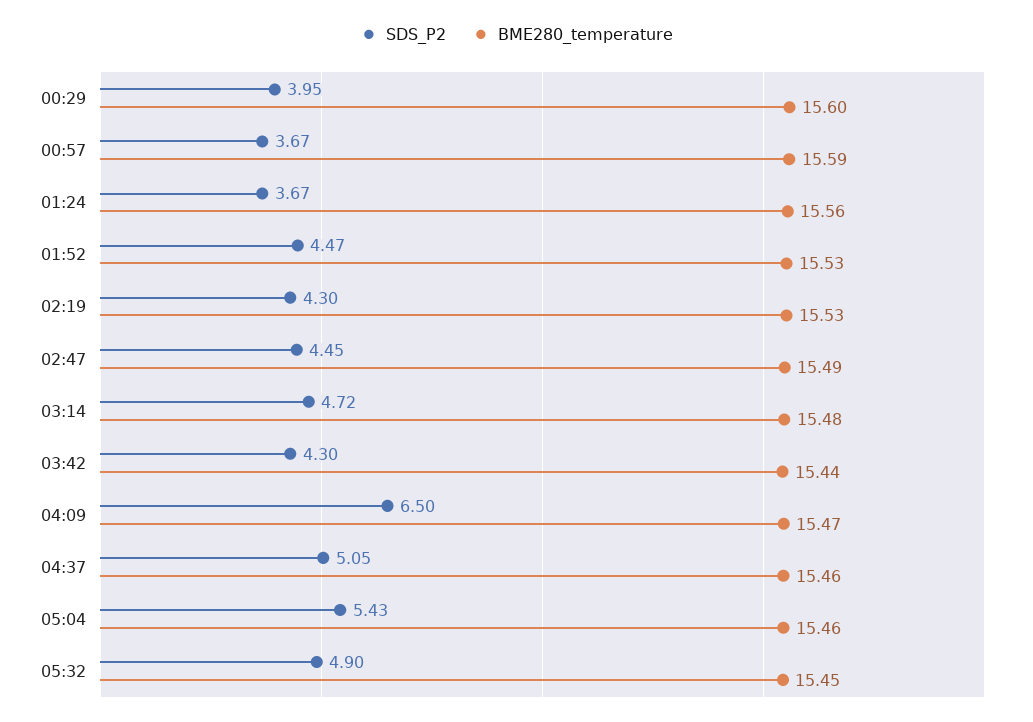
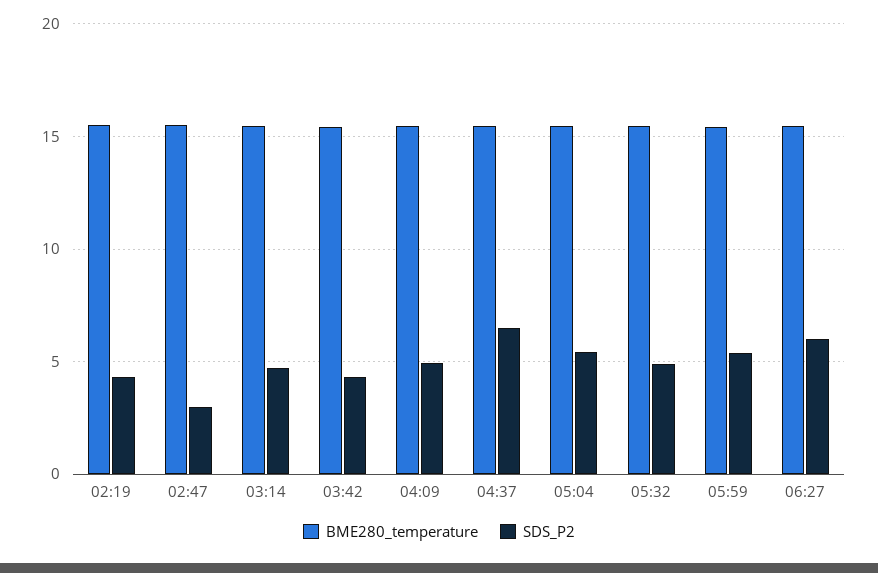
SDS_P2, 00:29: 3.95 -> none
BME280_temperature, 00:29: 15.6 -> none
SDS_P2, 00:57: 3.67 -> none
BME280_temperature, 00:57: 15.59 -> none
SDS_P2, 01:24: 3.67 -> none
BME280_temperature, 01:24: 15.56 -> none
SDS_P2, 01:52: 4.47 -> none
BME280_temperature, 01:52: 15.53 -> none
SDS_P2, 02:47: 4.45 -> 3
SDS_P2, 04:09: 6.5 -> 5
SDS_P2, 04:37: 5.05 -> 6.5
BME280_temperature, 05:59: none -> 15.5
SDS_P2, 05:59: none -> 5.5
BME280_temperature, 06:27: none -> 15.5
SDS_P2, 06:27: none -> 6

